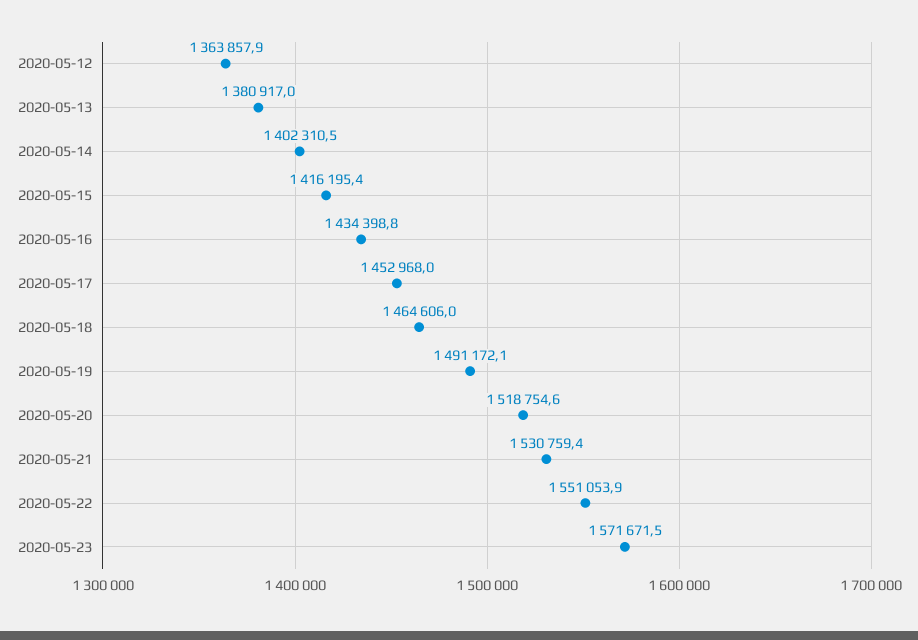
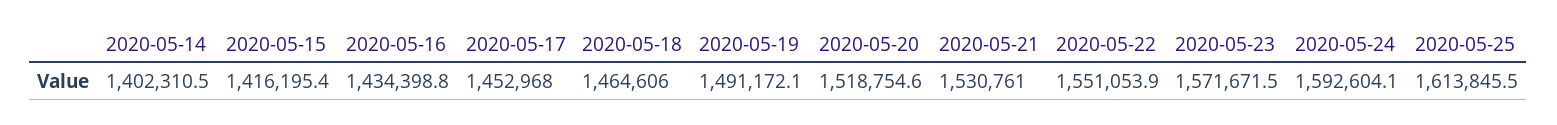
2020-05-12: 1363857.9 -> none
2020-05-13: 1380917 -> none
2020-05-21: 1530759.4 -> 1530761
2020-05-24: none -> 1592604.1
2020-05-25: none -> 1613845.5

